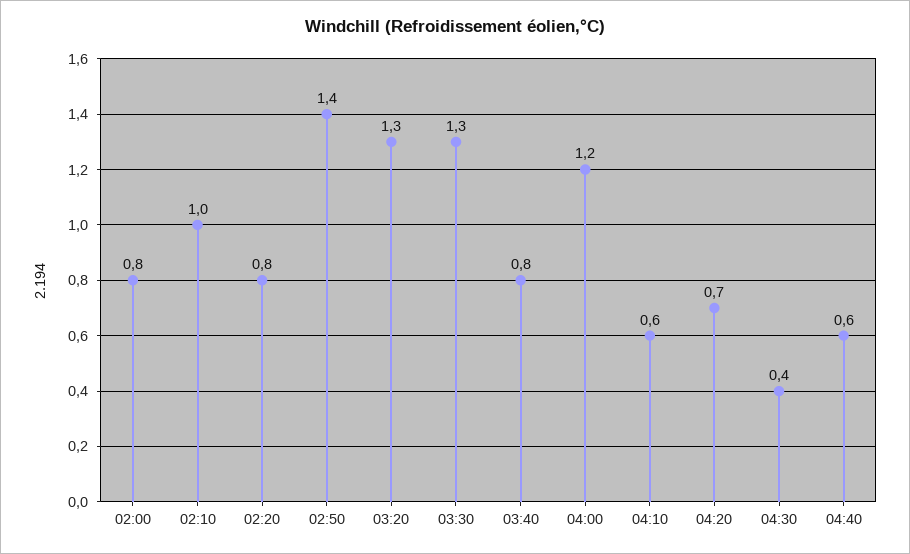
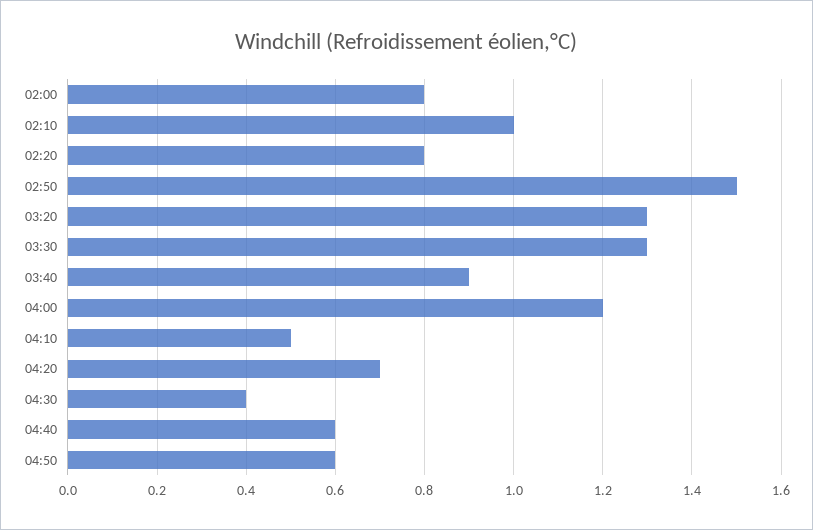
02:50: 1.4 -> 1.5
03:40: 0.8 -> 0.9
04:10: 0.6 -> 0.5
04:50: none -> 0.6

